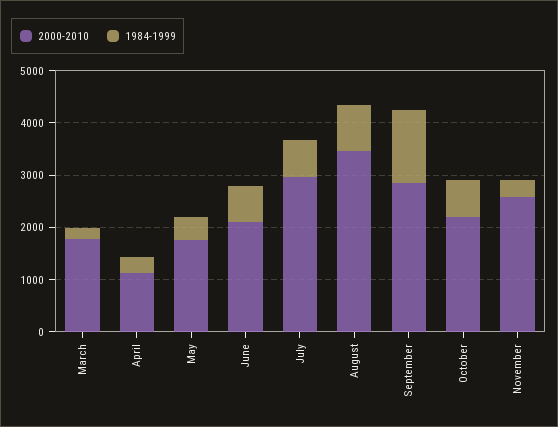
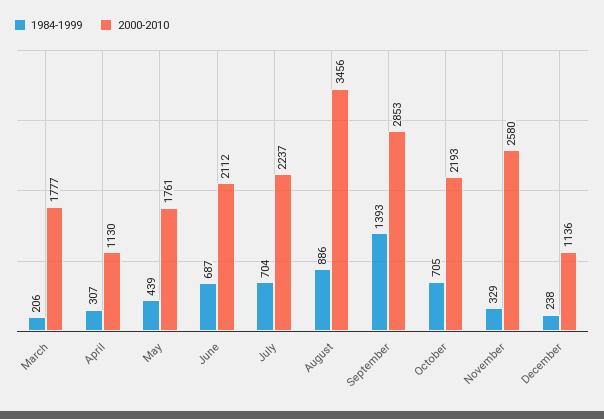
2000-2010, July: 3000 -> 2237
1984-1999, December: none -> 238
2000-2010, December: none -> 1136

